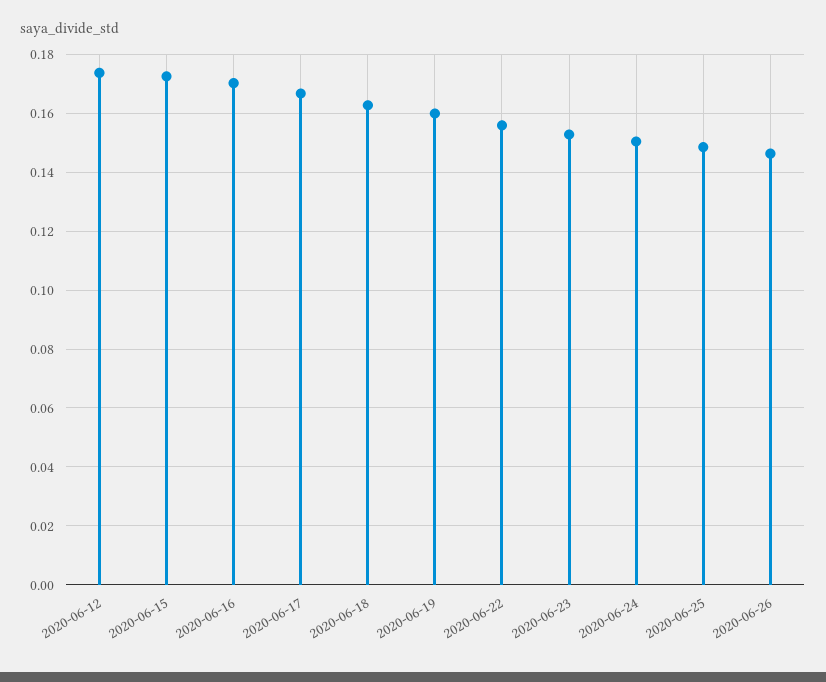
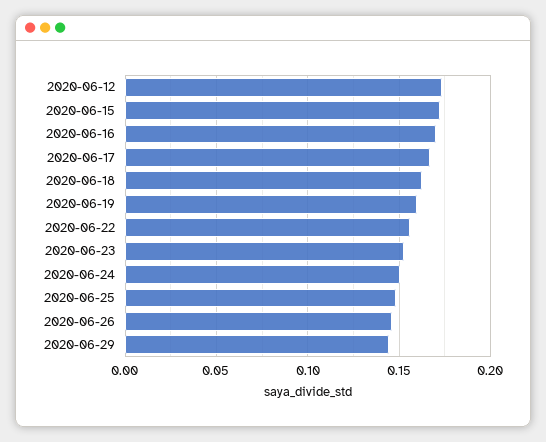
2020-06-29: none -> 0.145

